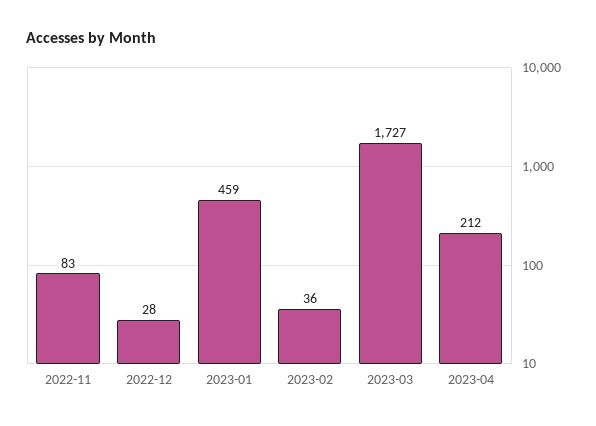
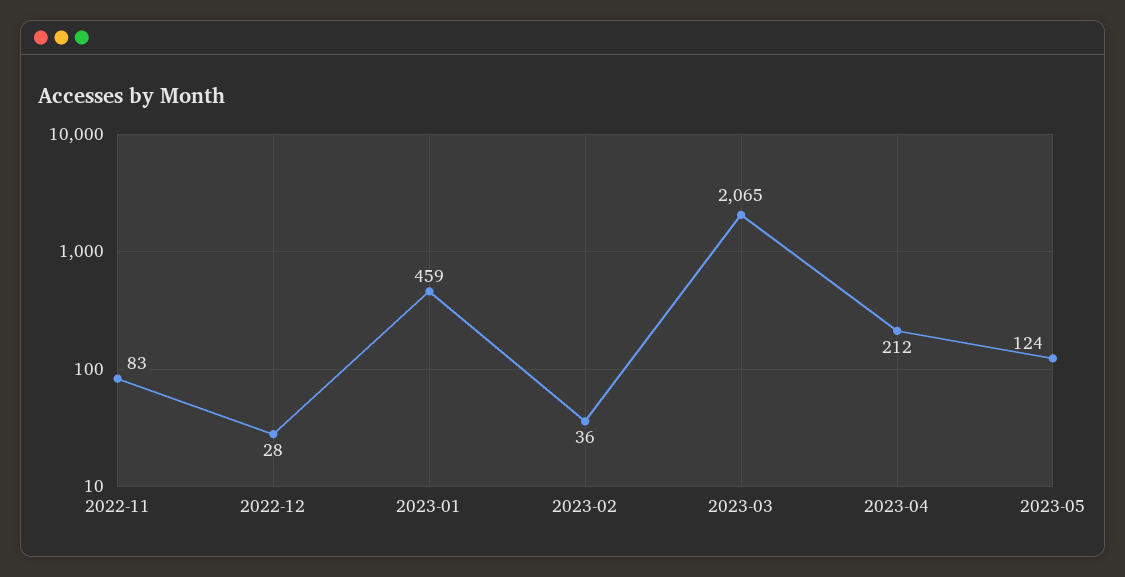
2023-03: 1727 -> 2065
2023-05: none -> 124

